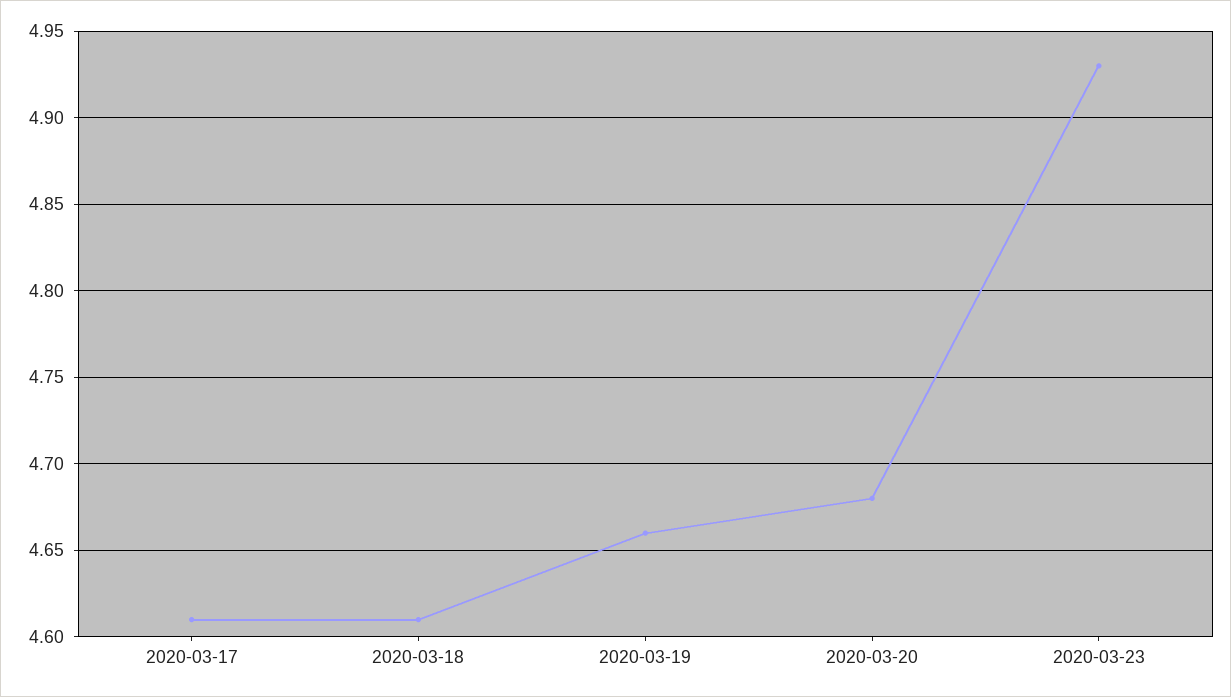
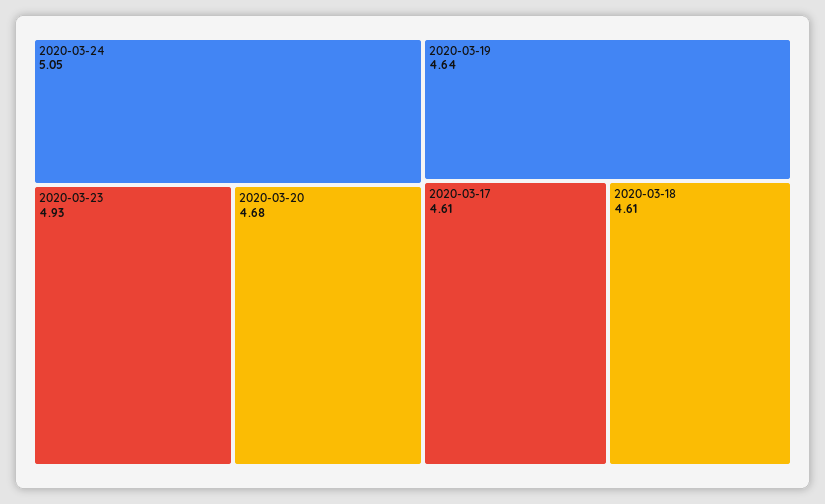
2020-03-19: 4.66 -> 4.64
2020-03-24: none -> 5.05

